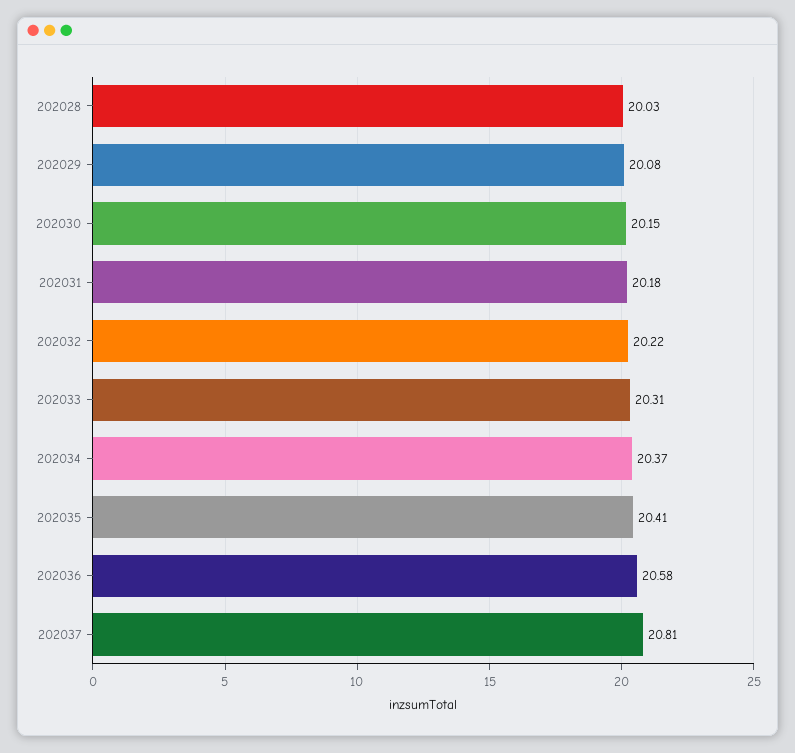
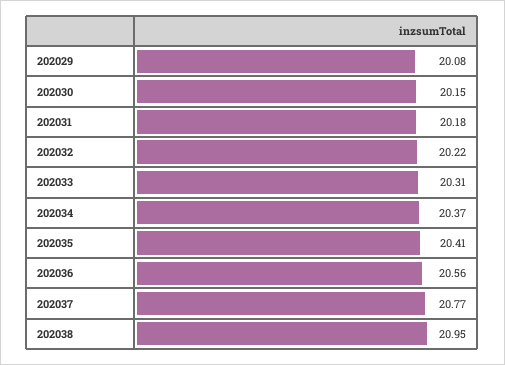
202028: 20.03 -> none
202036: 20.58 -> 20.56
202037: 20.81 -> 20.77
202038: none -> 20.95

